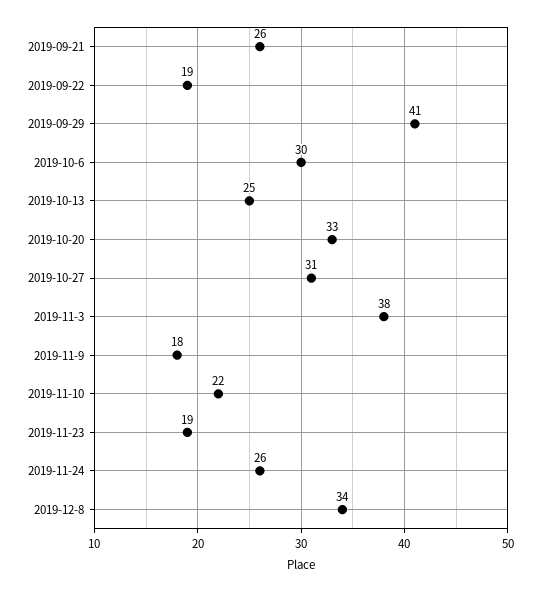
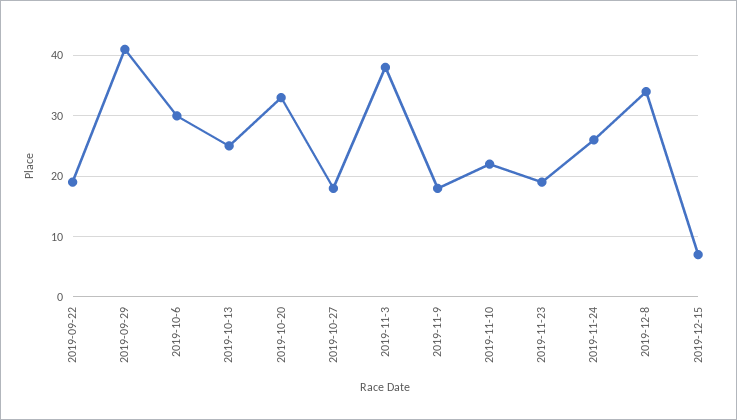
2019-09-21: 26 -> none
2019-10-27: 31 -> 18
2019-12-15: none -> 7

